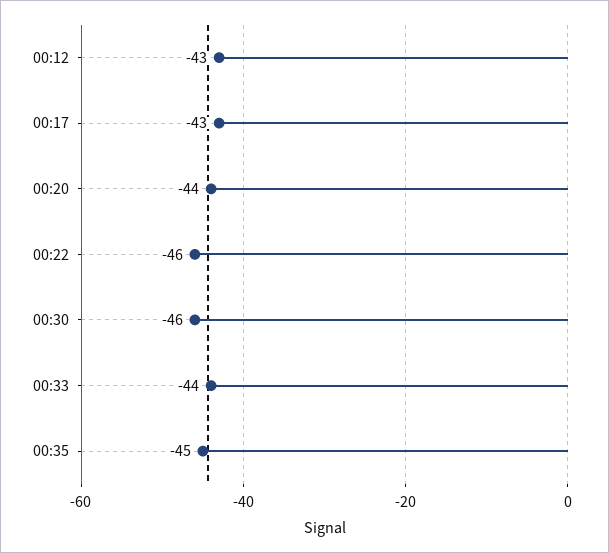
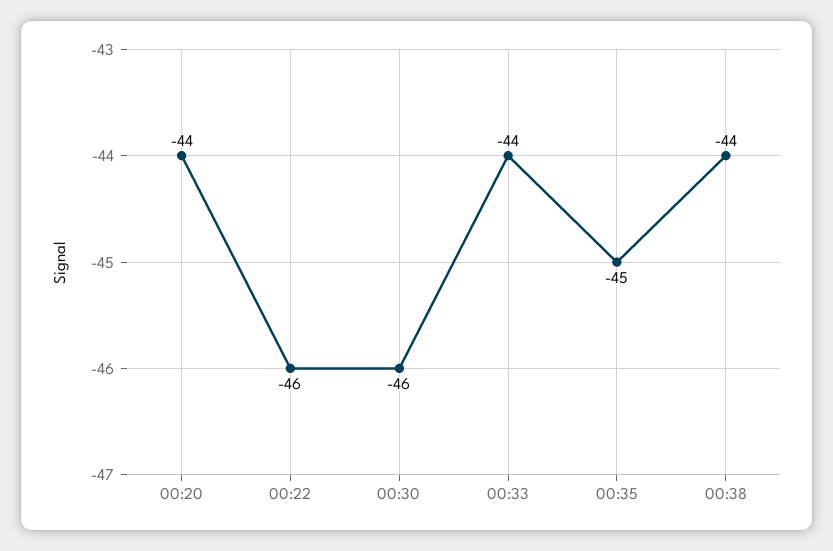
00:12: -43 -> none
00:17: -43 -> none
00:38: none -> -44

